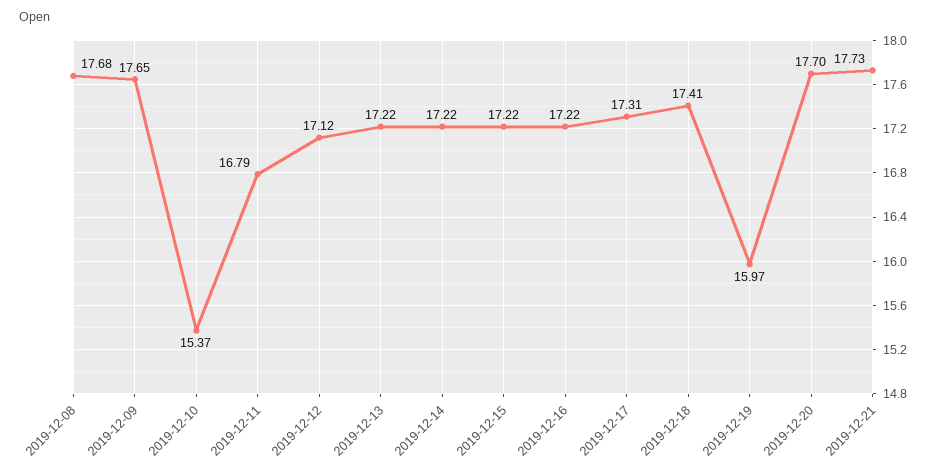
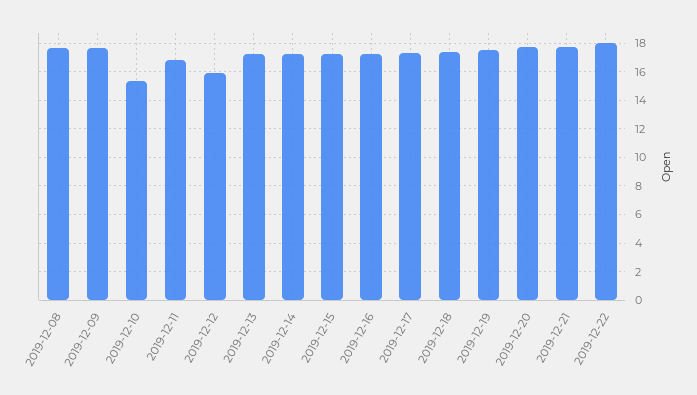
2019-12-12: 17.12 -> 16
2019-12-19: 15.97 -> 17.5
2019-12-22: none -> 18

